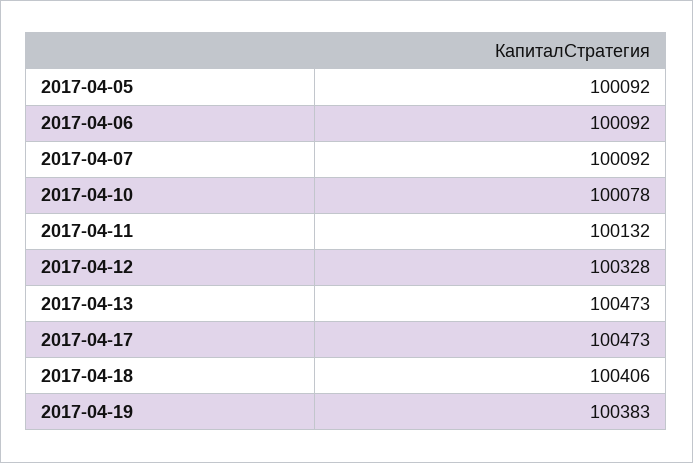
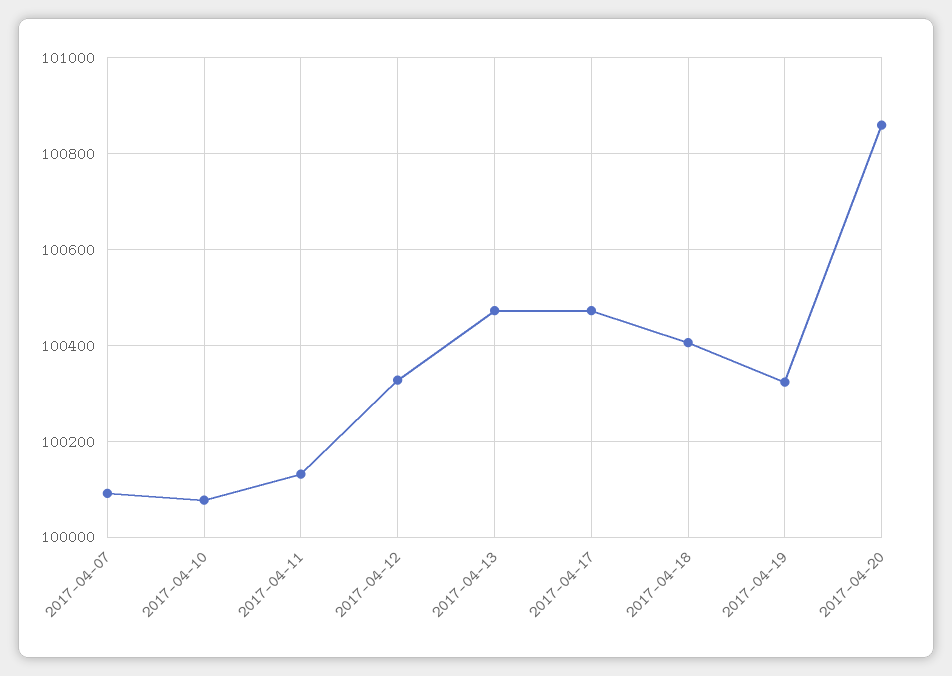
2017-04-05: 100092 -> none
2017-04-06: 100092 -> none
2017-04-19: 100383 -> 100320
2017-04-20: none -> 100860

